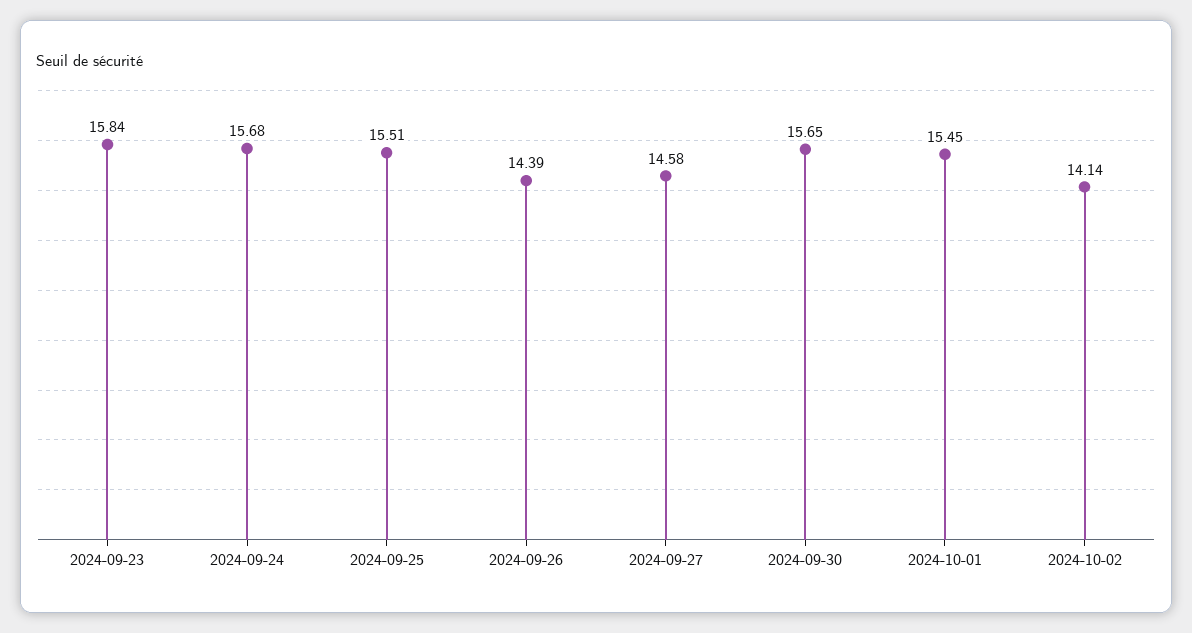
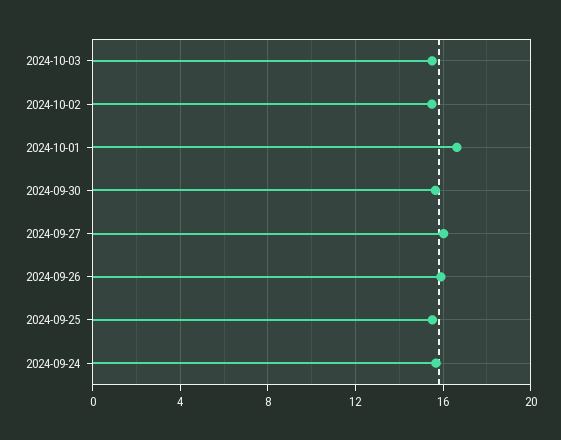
2024-09-23: 15.84 -> none
2024-09-26: 14.39 -> 16
2024-09-27: 14.58 -> 16
2024-10-01: 15.45 -> 16.5
2024-10-02: 14.14 -> 15.5
2024-10-03: none -> 15.5

